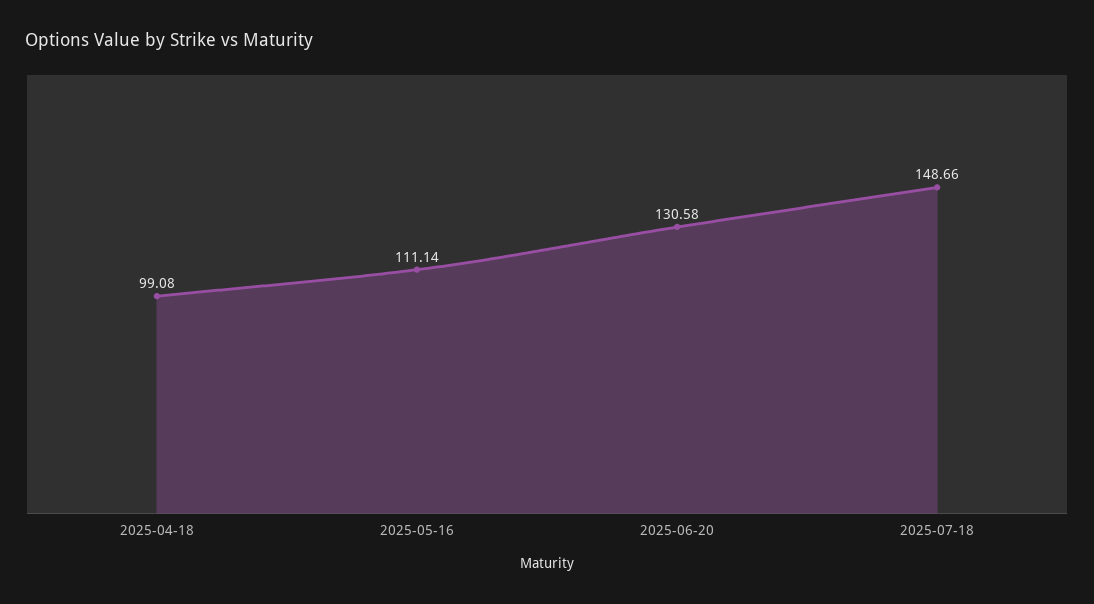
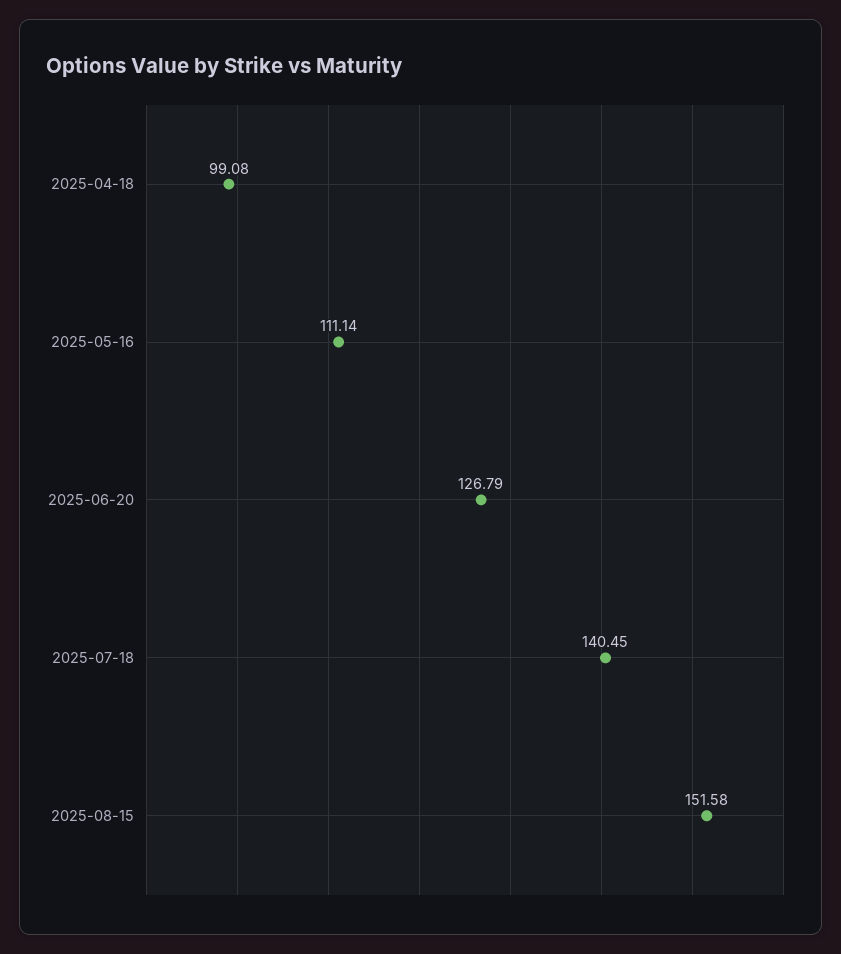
2025-06-20: 130.58 -> 126.79
2025-07-18: 148.66 -> 140.45
2025-08-15: none -> 151.58

